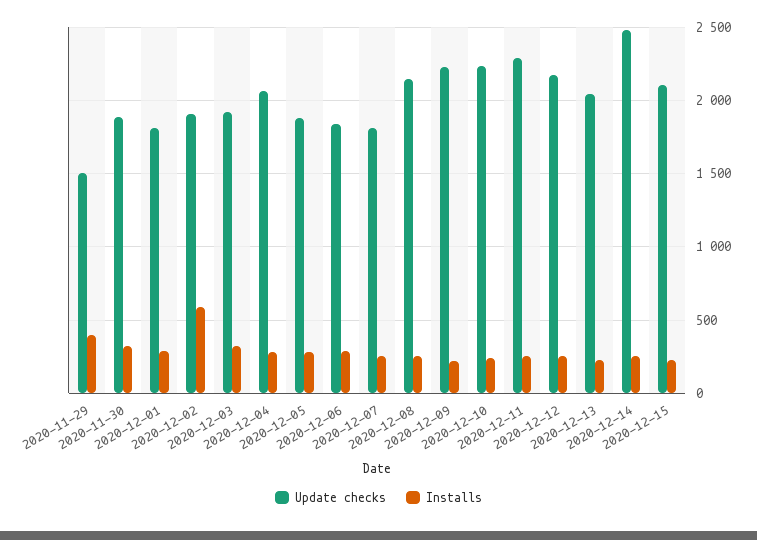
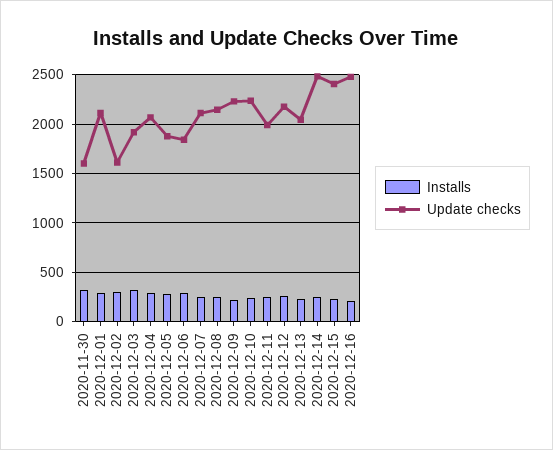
Update checks, 2020-11-29: 1500 -> none
Installs, 2020-11-29: 400 -> none
Update checks, 2020-11-30: 1900 -> 1600
Update checks, 2020-12-01: 1800 -> 2100
Update checks, 2020-12-02: 1900 -> 1600
Installs, 2020-12-02: 600 -> 300
Update checks, 2020-12-07: 1800 -> 2100
Update checks, 2020-12-11: 2300 -> 2000
Update checks, 2020-12-15: 2100 -> 2400
Installs, 2020-12-16: none -> 200
Update checks, 2020-12-16: none -> 2500

